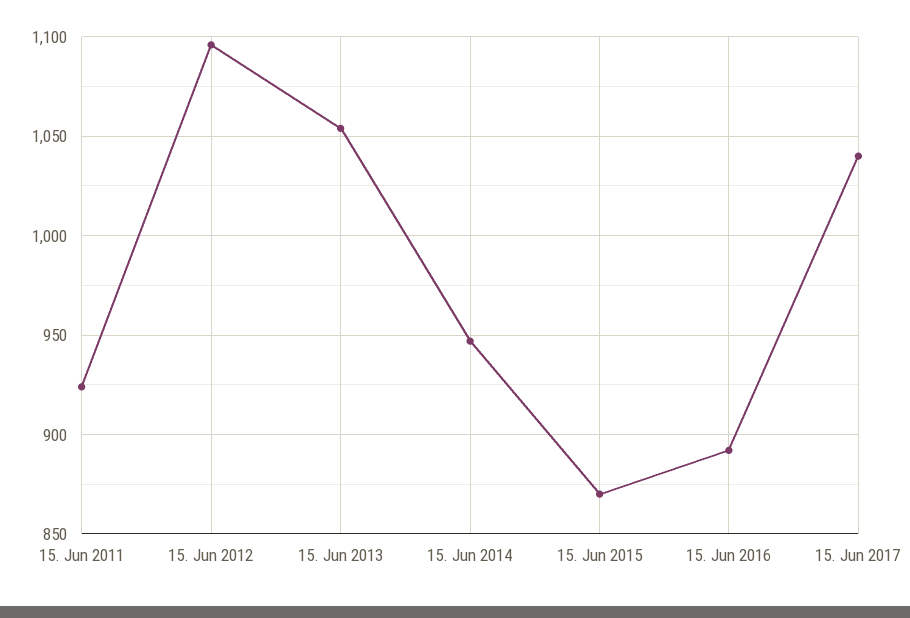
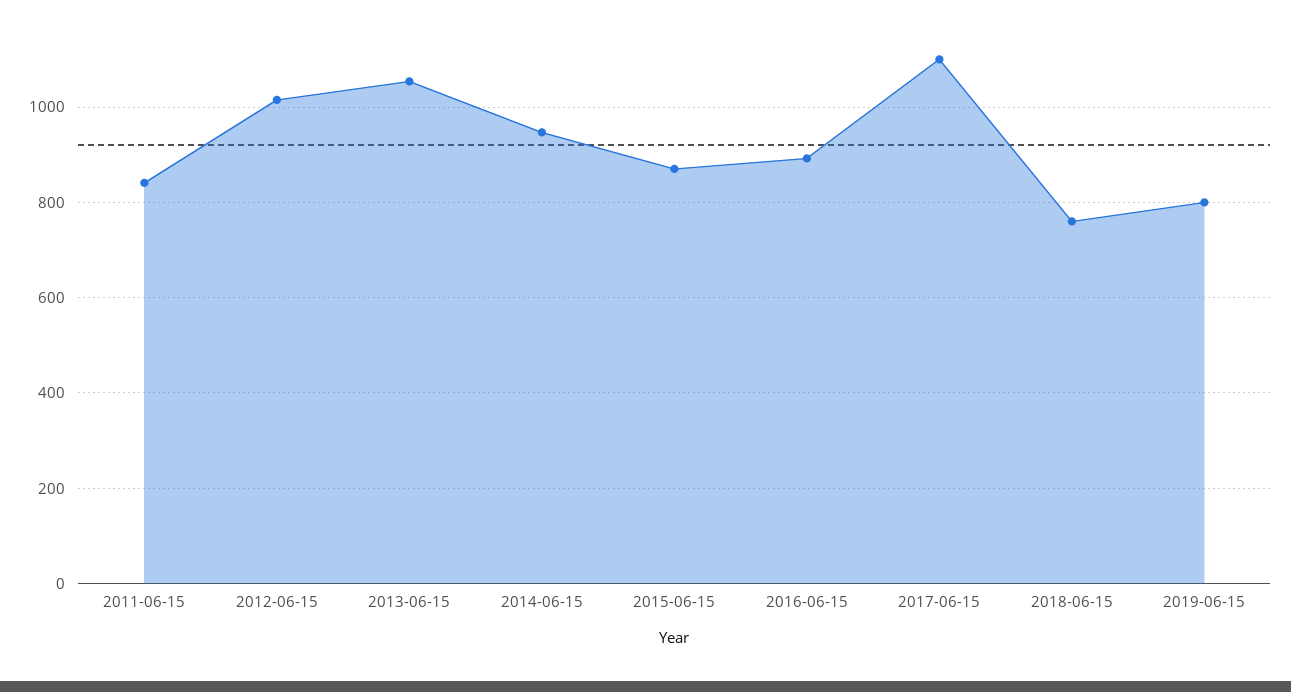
15. Jun 2011: 925 -> 840
15. Jun 2012: 1095 -> 1020
15. Jun 2017: 1040 -> 1100
2018-06-15: none -> 760
2019-06-15: none -> 800

